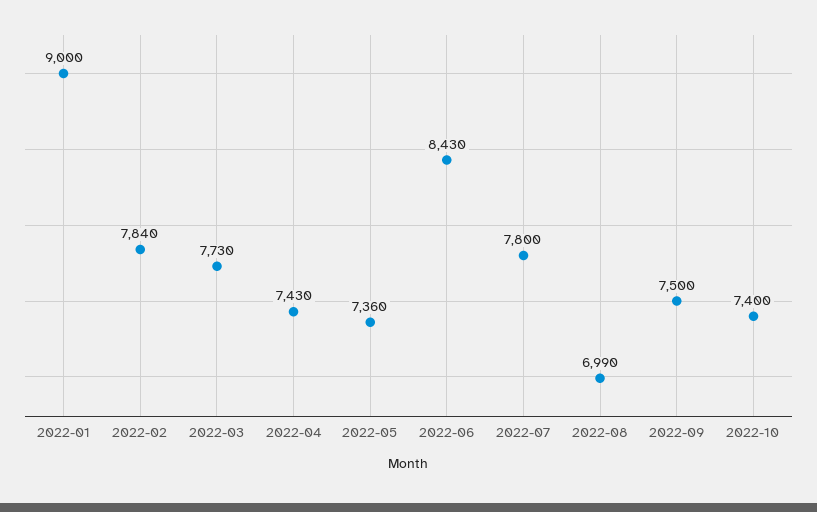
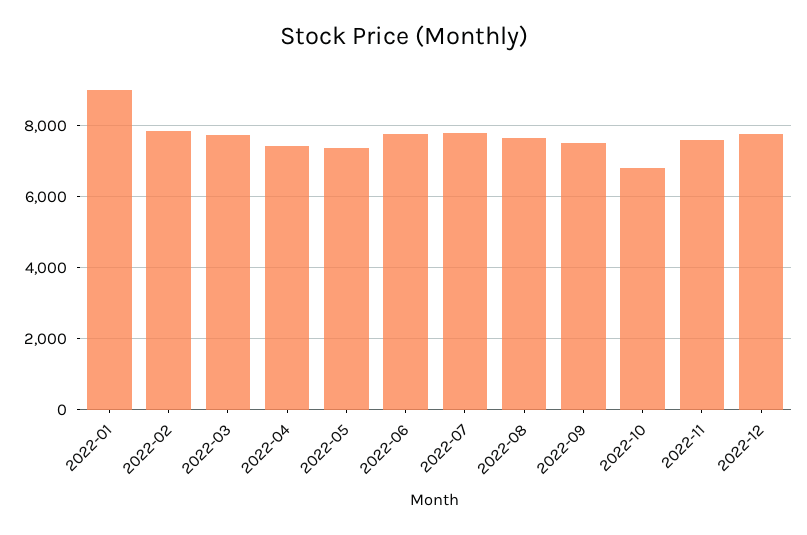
2022-06: 8430 -> 7800
2022-08: 6990 -> 7600
2022-10: 7400 -> 6800
2022-11: none -> 7600
2022-12: none -> 7800

